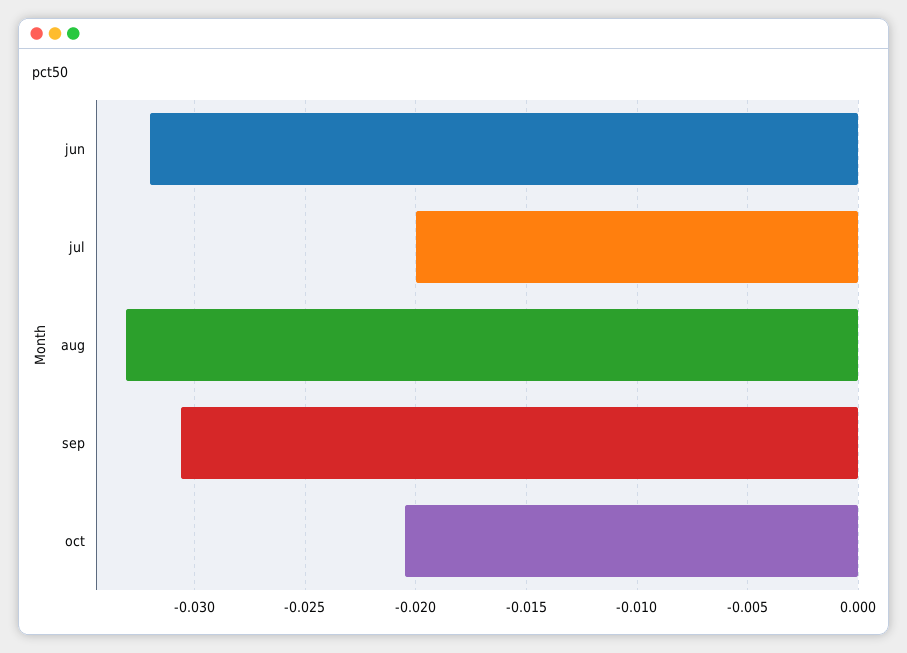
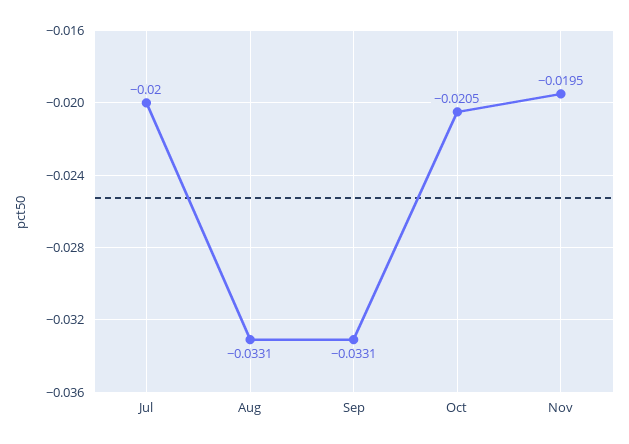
jun: -0.032 -> none
sep: -0.0305 -> -0.0331
Nov: none -> -0.0195

